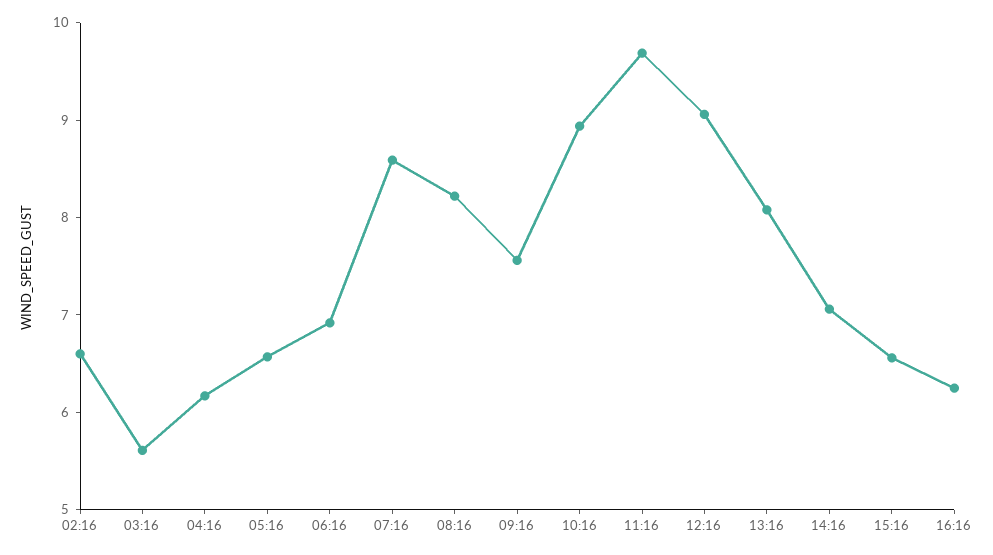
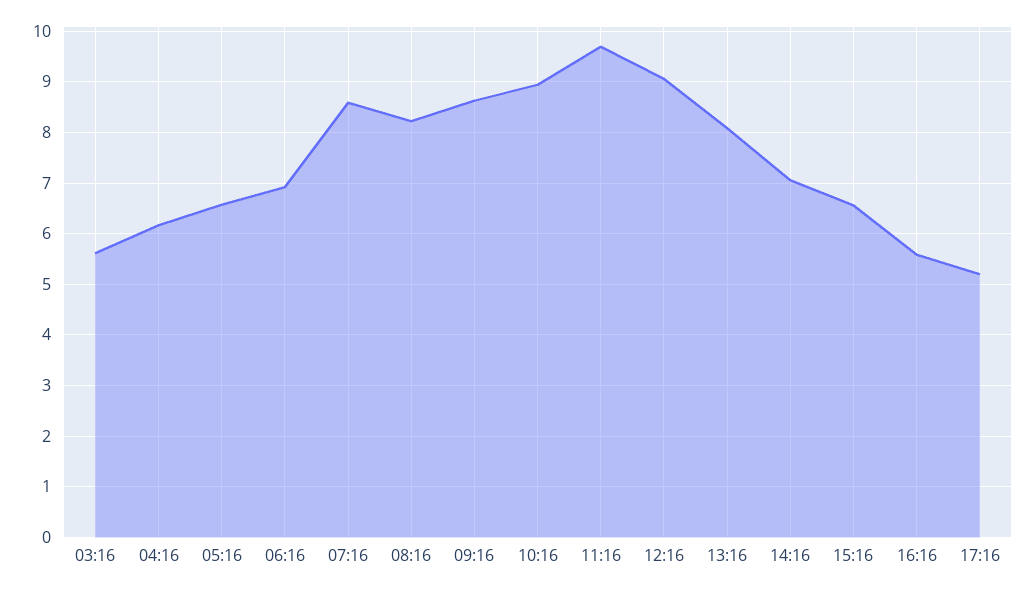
02:16: 6.6 -> none
09:16: 7.6 -> 8.6
16:16: 6.2 -> 5.6
17:16: none -> 5.2

